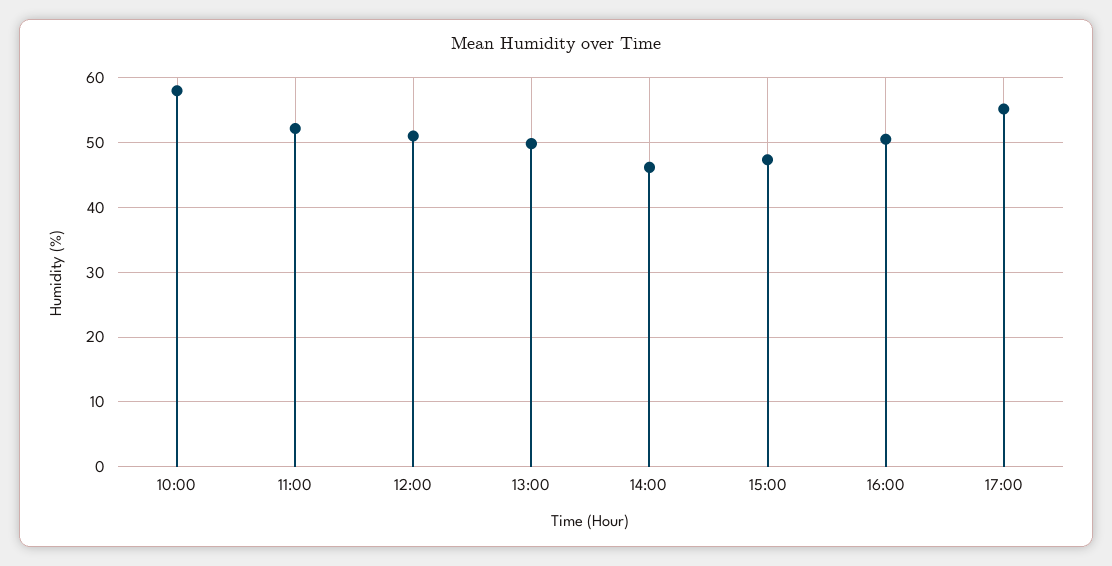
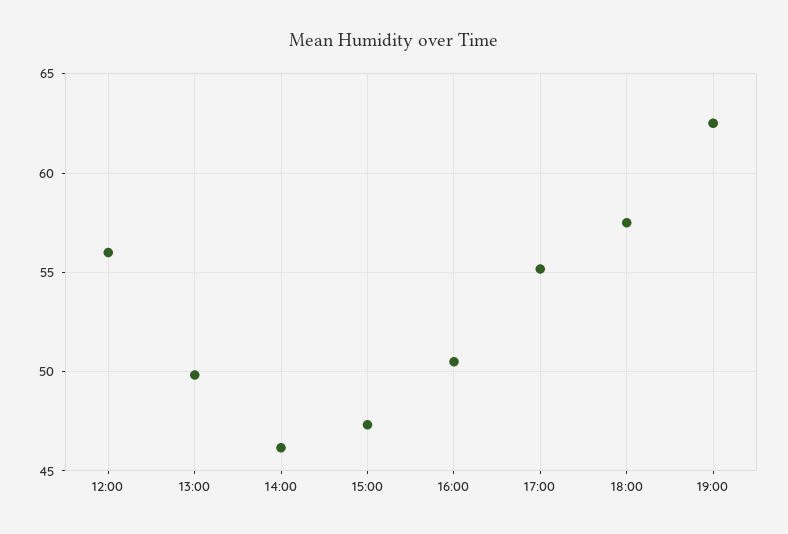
10:00: 58 -> none
11:00: 52 -> none
12:00: 51 -> 56
18:00: none -> 57.5
19:00: none -> 62.5

